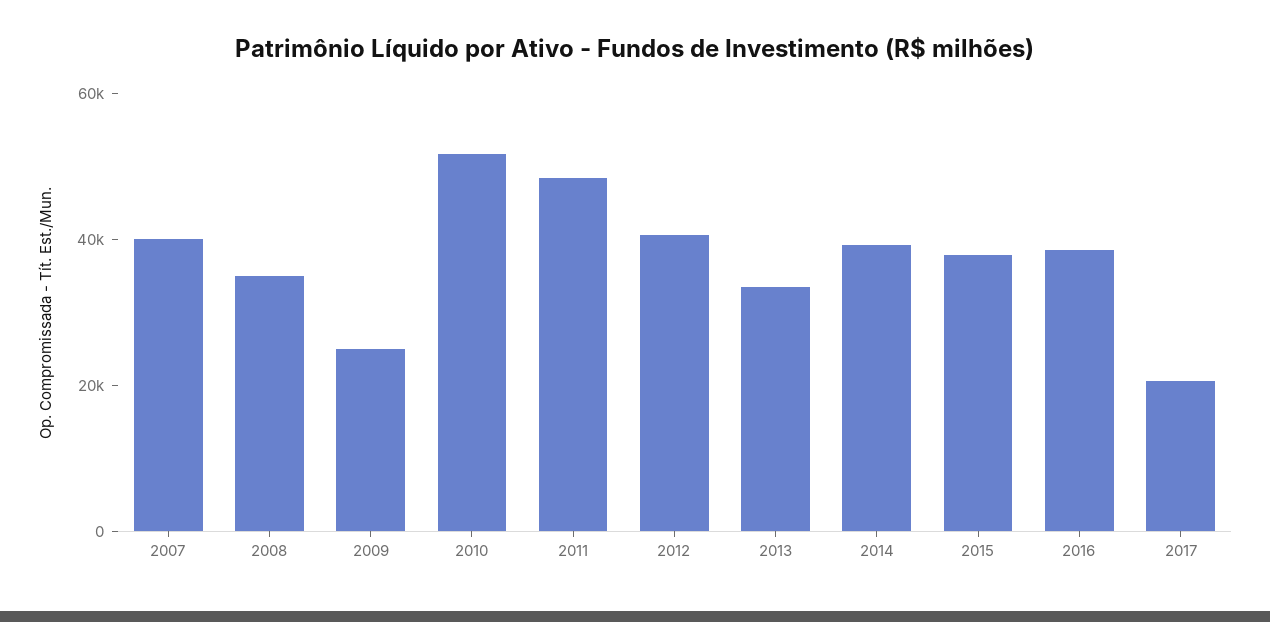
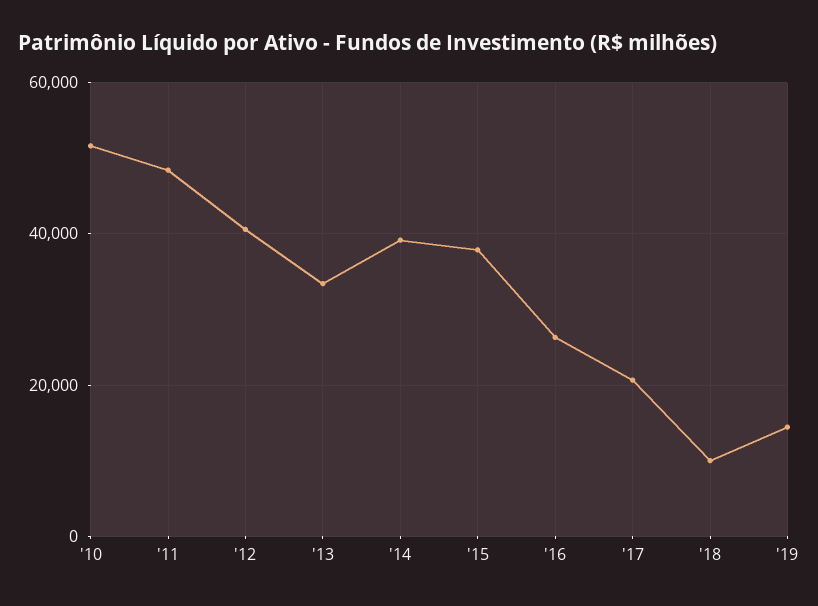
2007: 40000 -> none
2008: 35000 -> none
2009: 25000 -> none
2016: 40000 -> 26000
'18: none -> 10000
'19: none -> 14000

